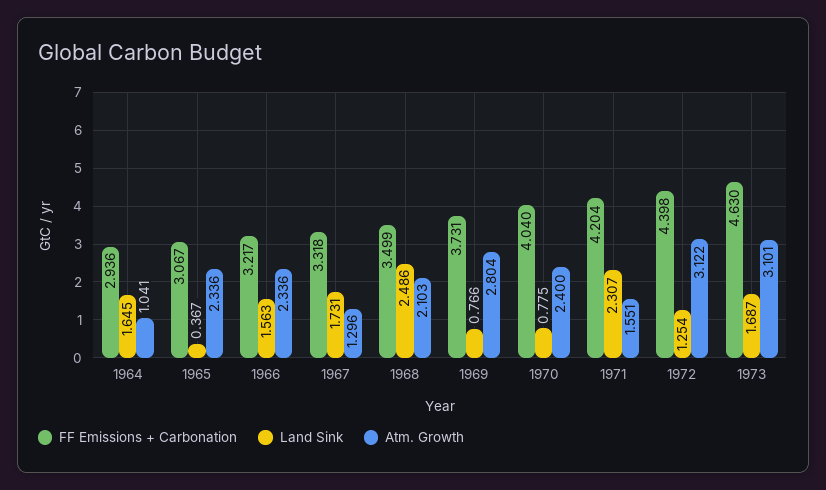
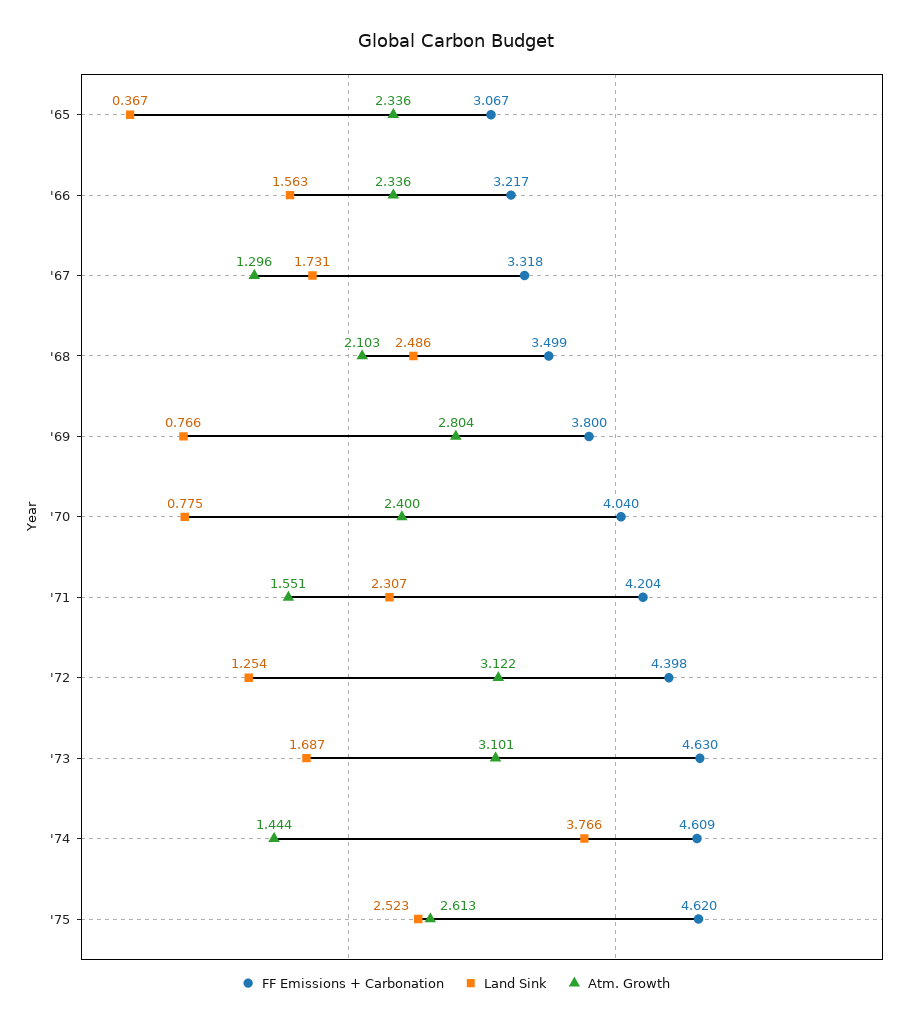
FF Emissions + Carbonation, 1964: 2.936 -> none
Land Sink, 1964: 1.645 -> none
Atm. Growth, 1964: 1.041 -> none
FF Emissions + Carbonation, 1969: 3.731 -> 3.8
FF Emissions + Carbonation, '74: none -> 4.609
Land Sink, '74: none -> 3.766
Atm. Growth, '74: none -> 1.444
FF Emissions + Carbonation, '75: none -> 4.62
Land Sink, '75: none -> 2.523
Atm. Growth, '75: none -> 2.613

